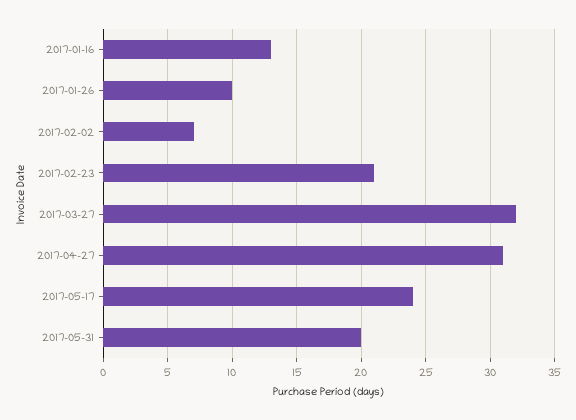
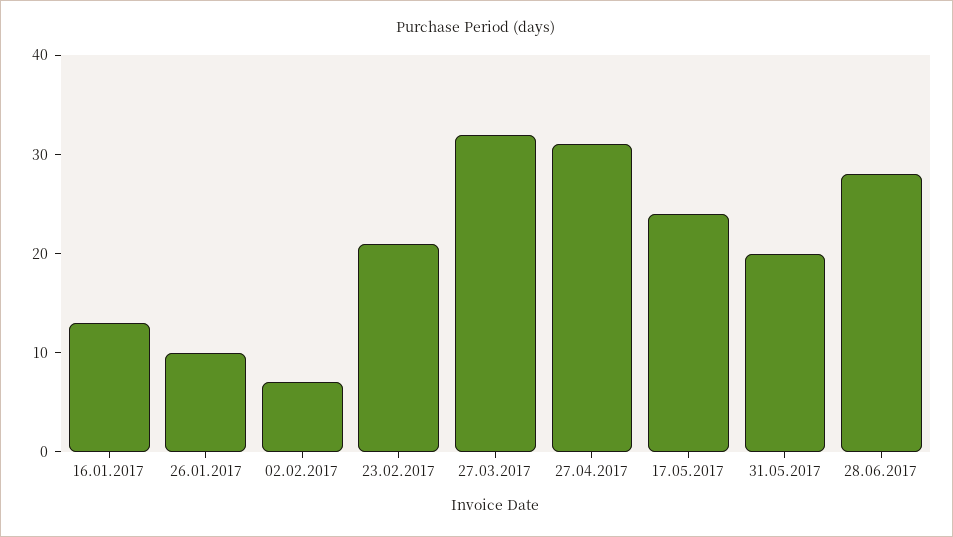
28.06.2017: none -> 28

